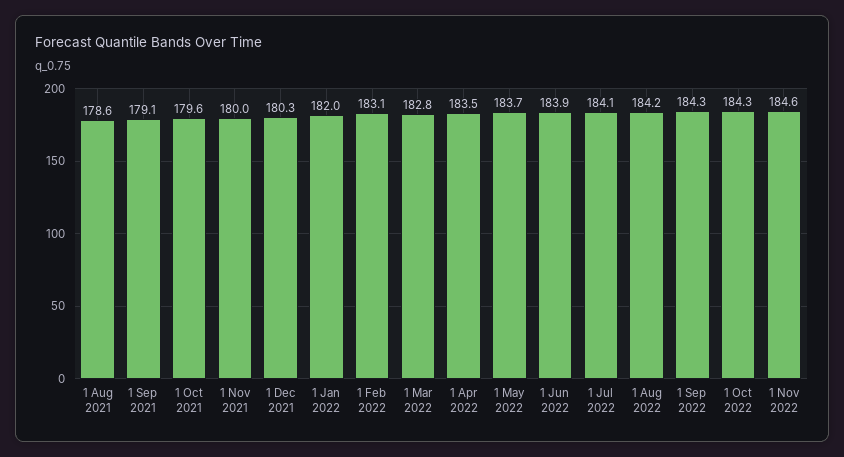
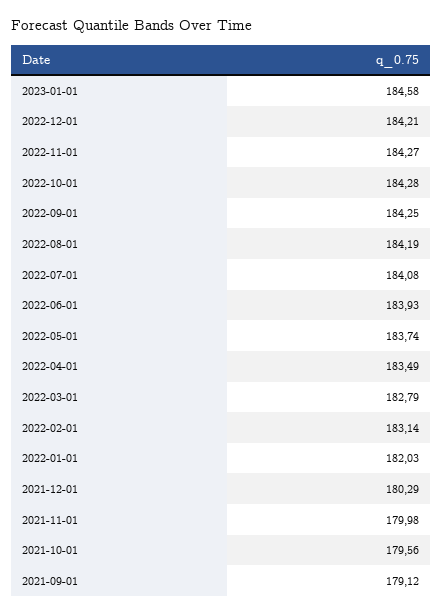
1 Aug 2021: 178.6 -> none
1 Nov 2022: 184.6 -> 184.27
2023-01-01: none -> 184.58
2022-12-01: none -> 184.21

